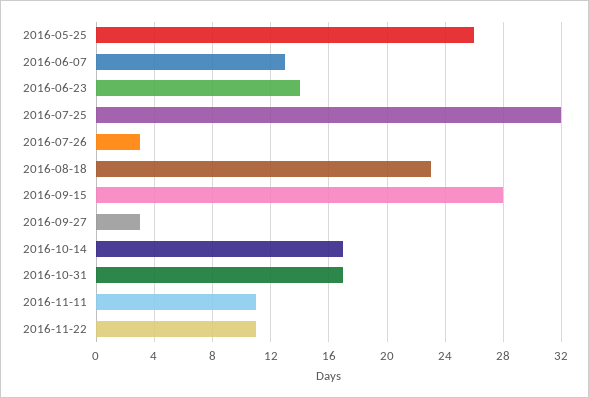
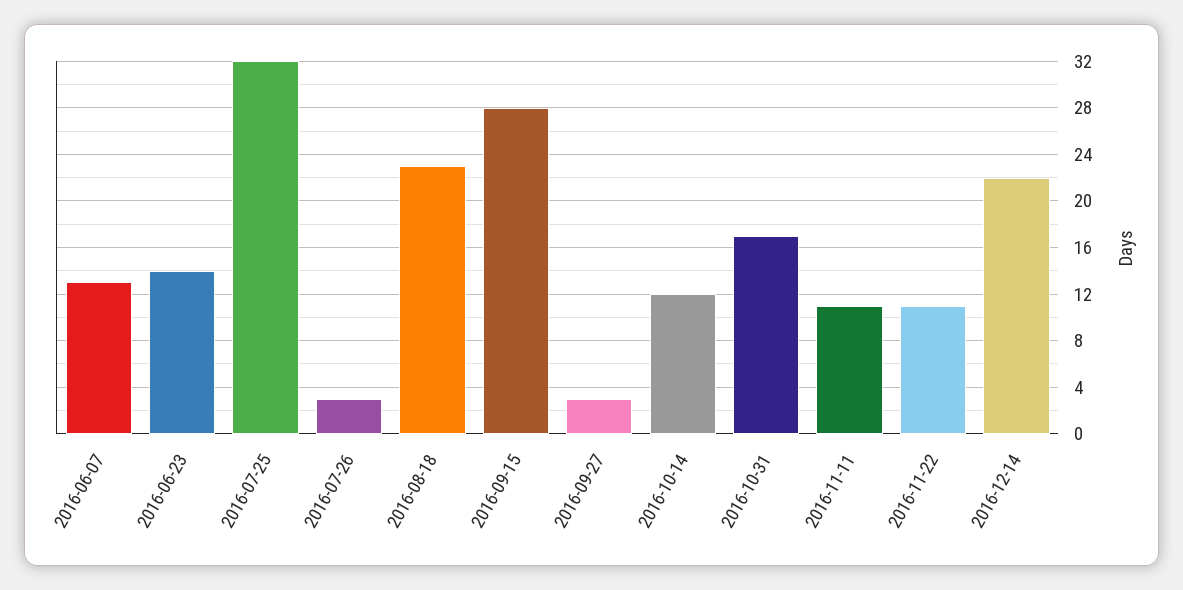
2016-05-25: 26 -> none
2016-10-14: 17 -> 12
2016-12-14: none -> 22

